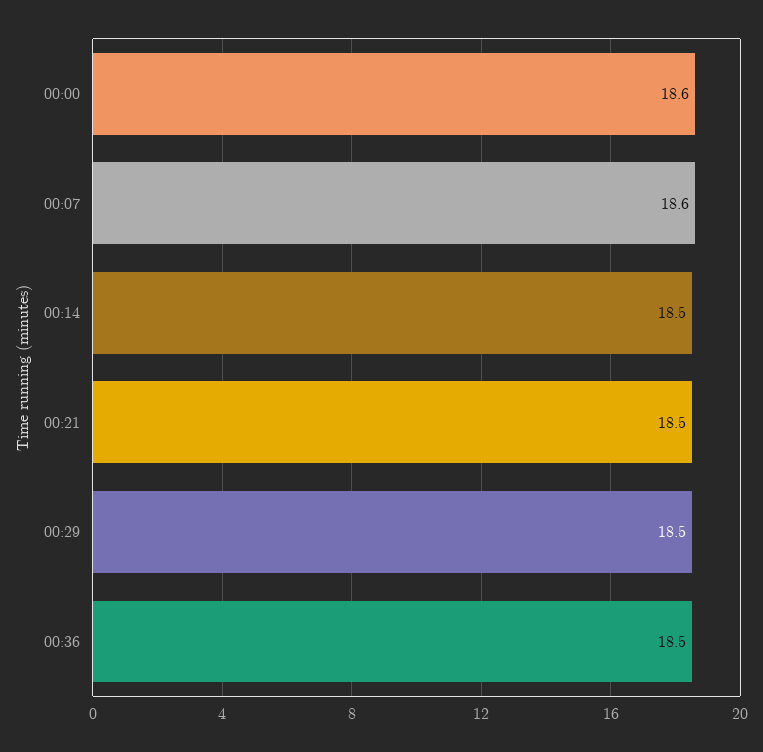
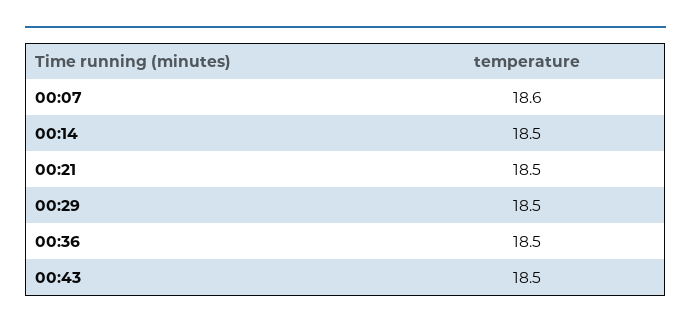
00:00: 18.6 -> none
00:43: none -> 18.5

